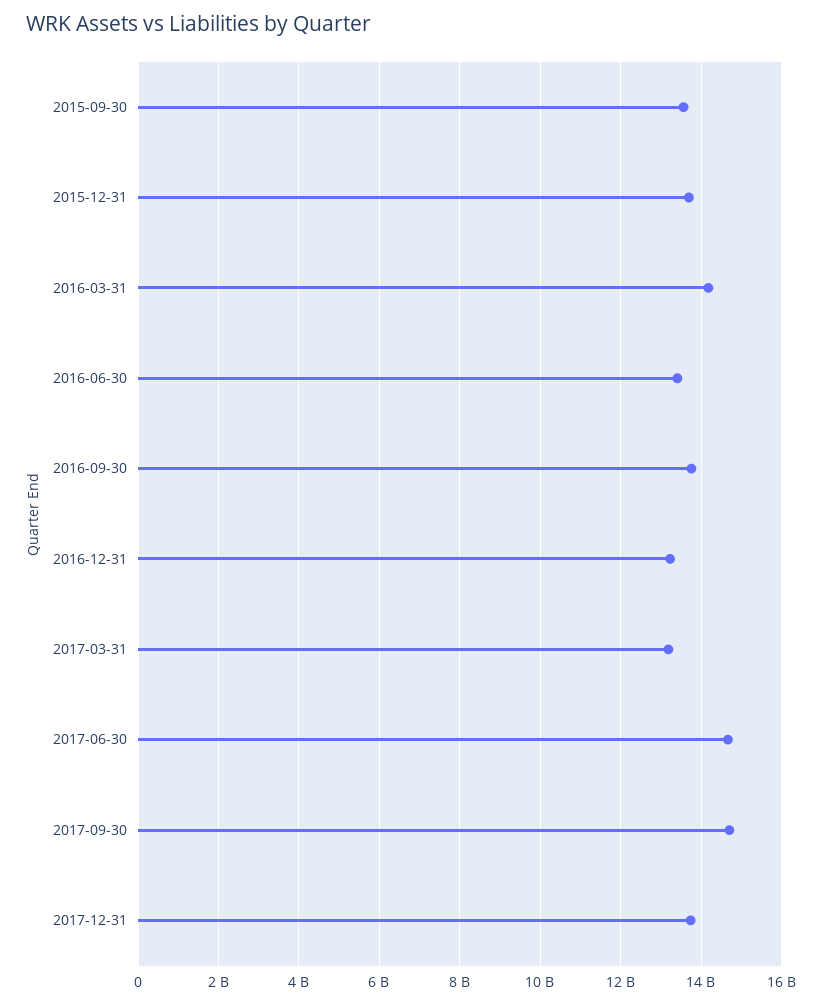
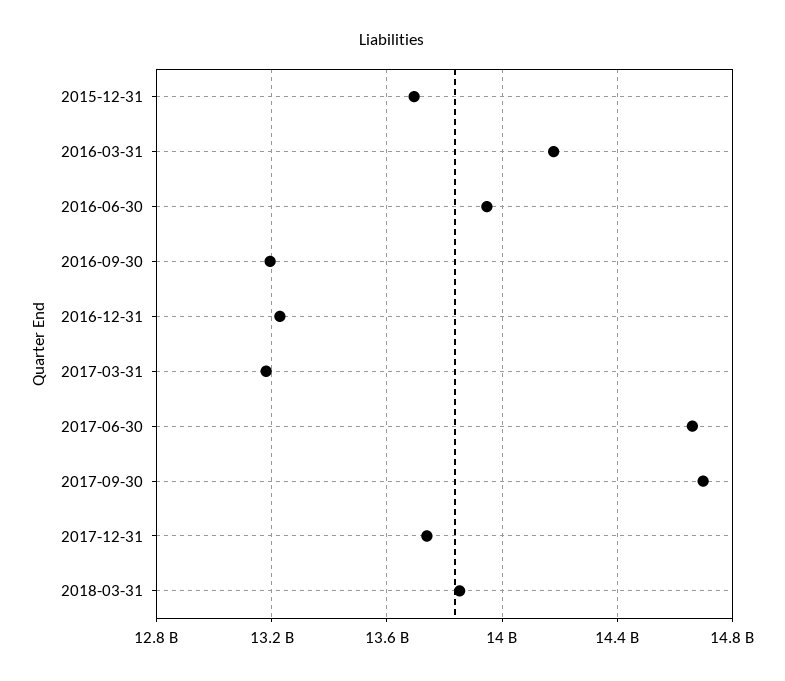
2015-09-30: 13600000000 -> none
2016-06-30: 13400000000 -> 13950000000
2016-09-30: 13800000000 -> 13200000000
2018-03-31: none -> 13850000000

